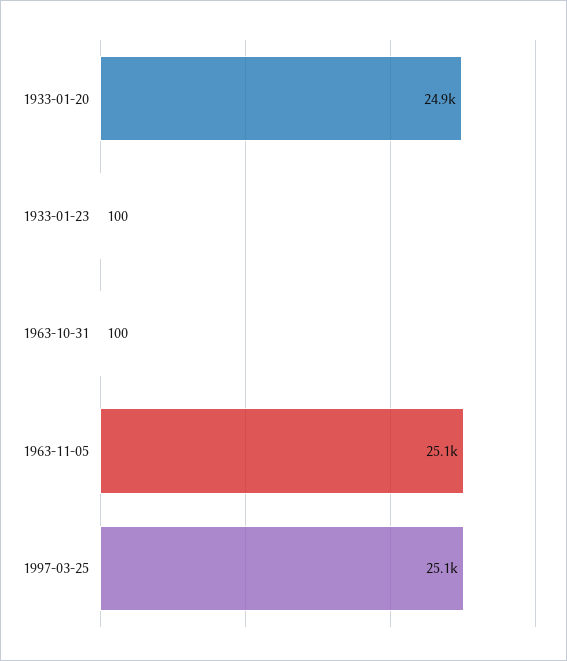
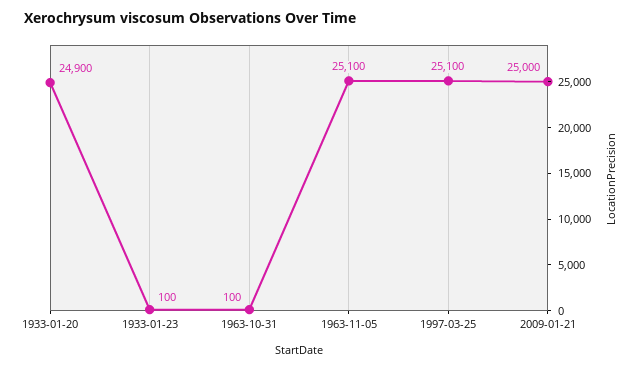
2009-01-21: none -> 25000

